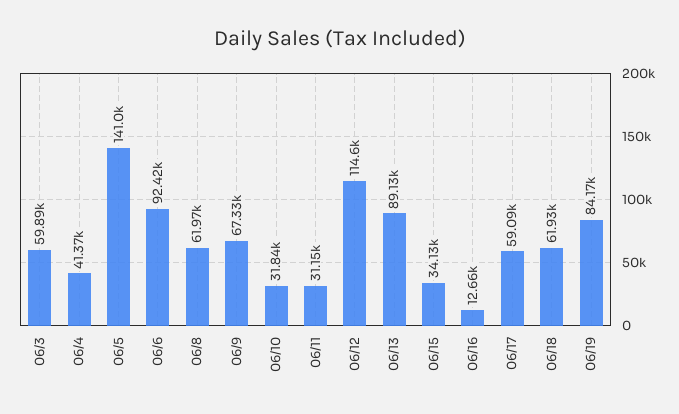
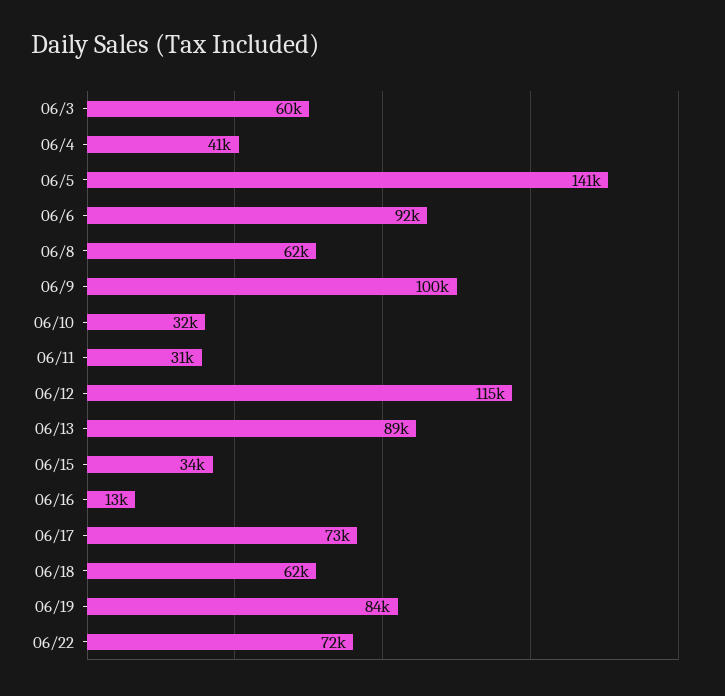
06/9: 67330 -> 100000
06/17: 59090 -> 73000
06/22: none -> 72000

